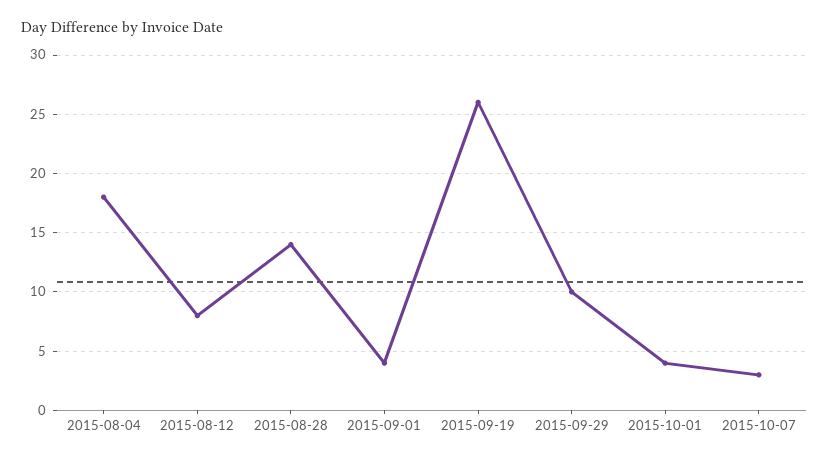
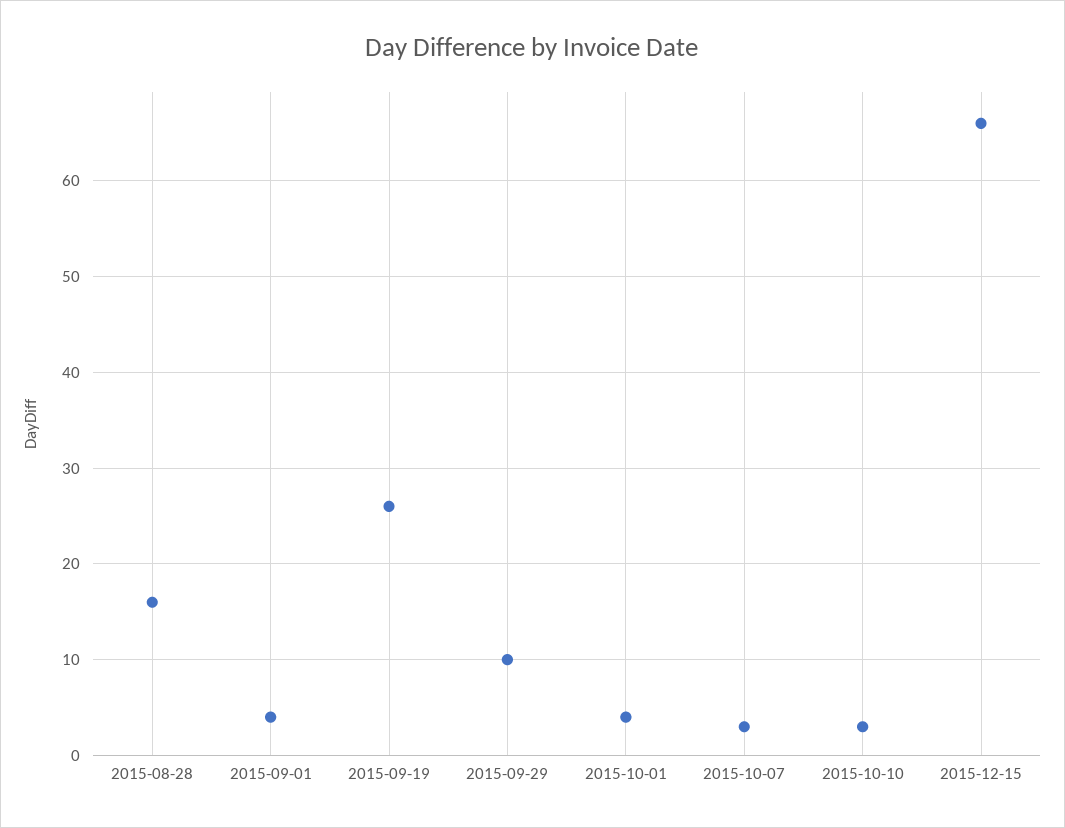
2015-08-04: 18 -> none
2015-08-12: 8 -> none
2015-08-28: 14 -> 16
2015-10-10: none -> 3
2015-12-15: none -> 66

